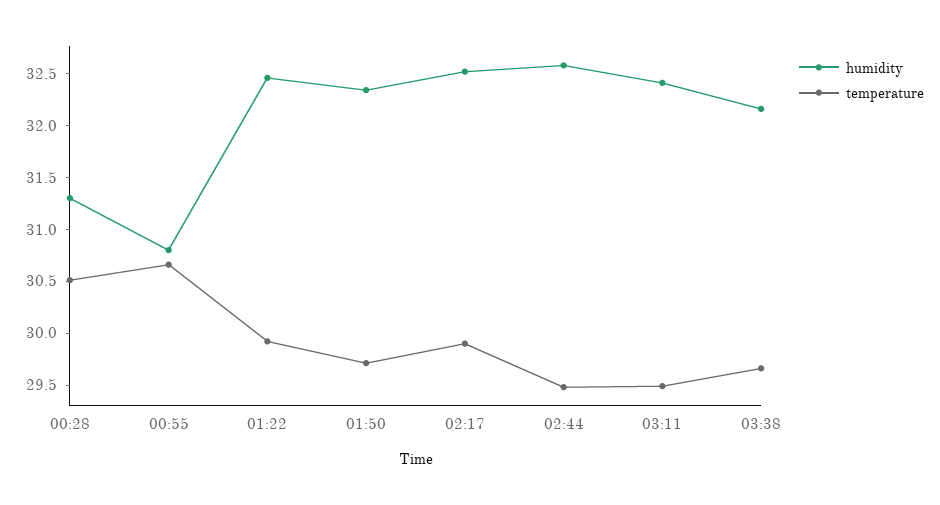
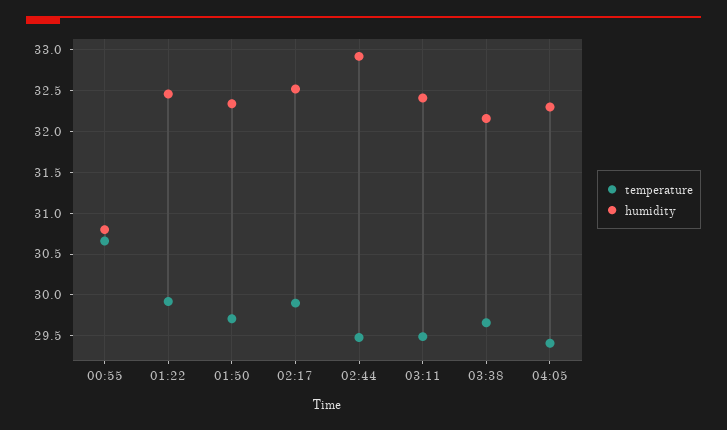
humidity, 00:28: 31.3 -> none
temperature, 00:28: 30.5 -> none
humidity, 02:44: 32.6 -> 32.9
temperature, 04:05: none -> 29.4
humidity, 04:05: none -> 32.3

